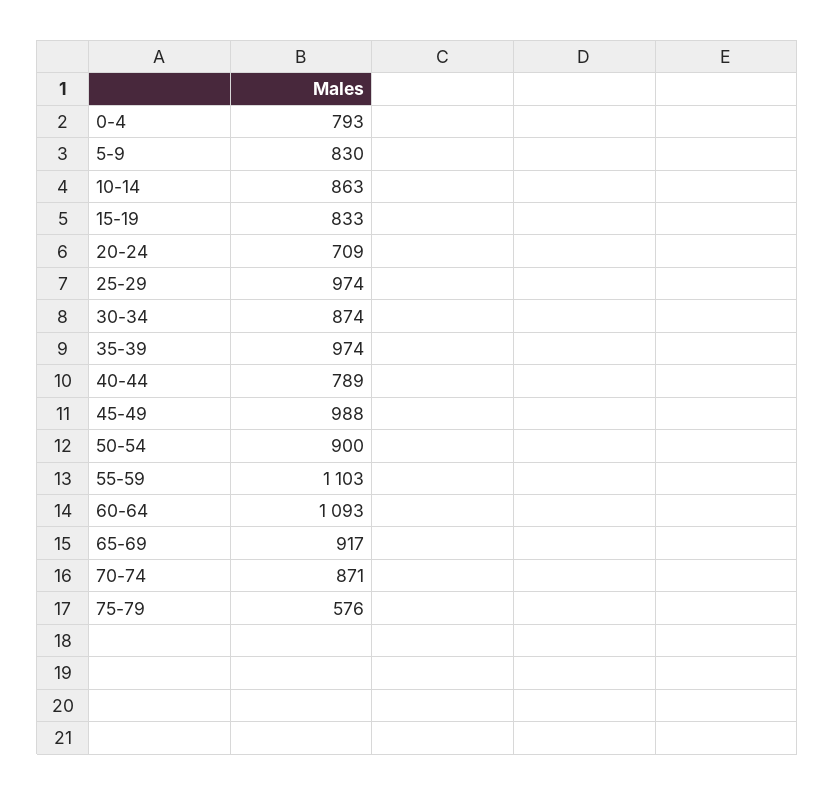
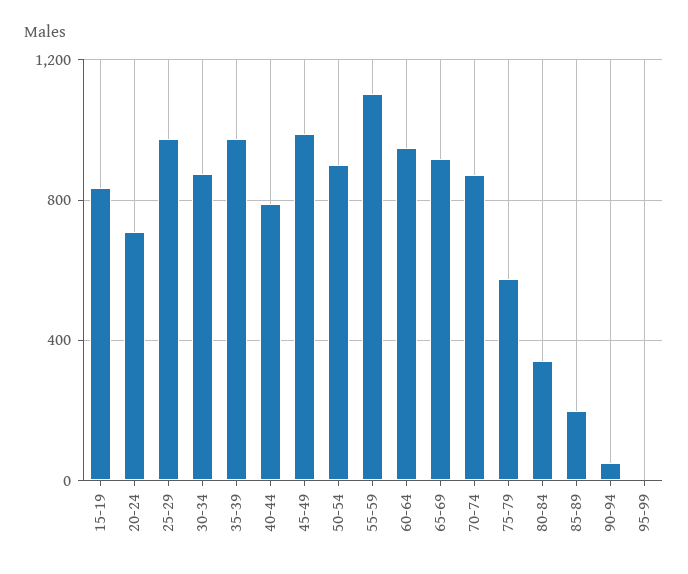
0-4: 793 -> none
5-9: 830 -> none
10-14: 863 -> none
60-64: 1093 -> 950
80-84: none -> 350
85-89: none -> 200
90-94: none -> 50
95-99: none -> 0

